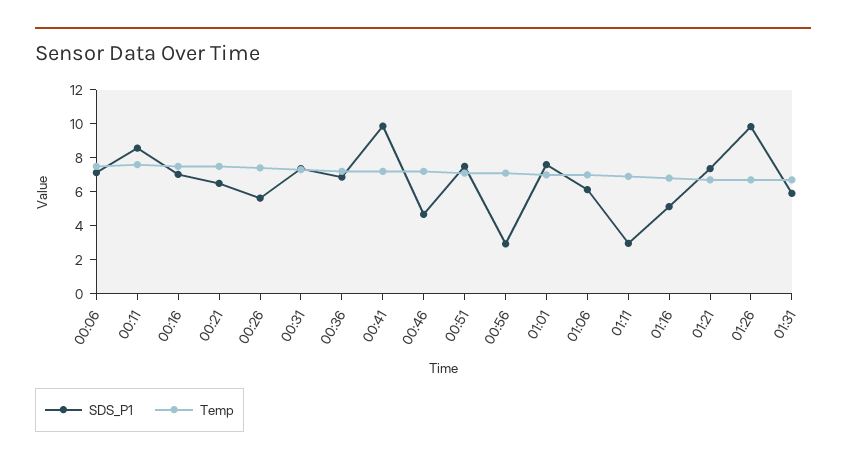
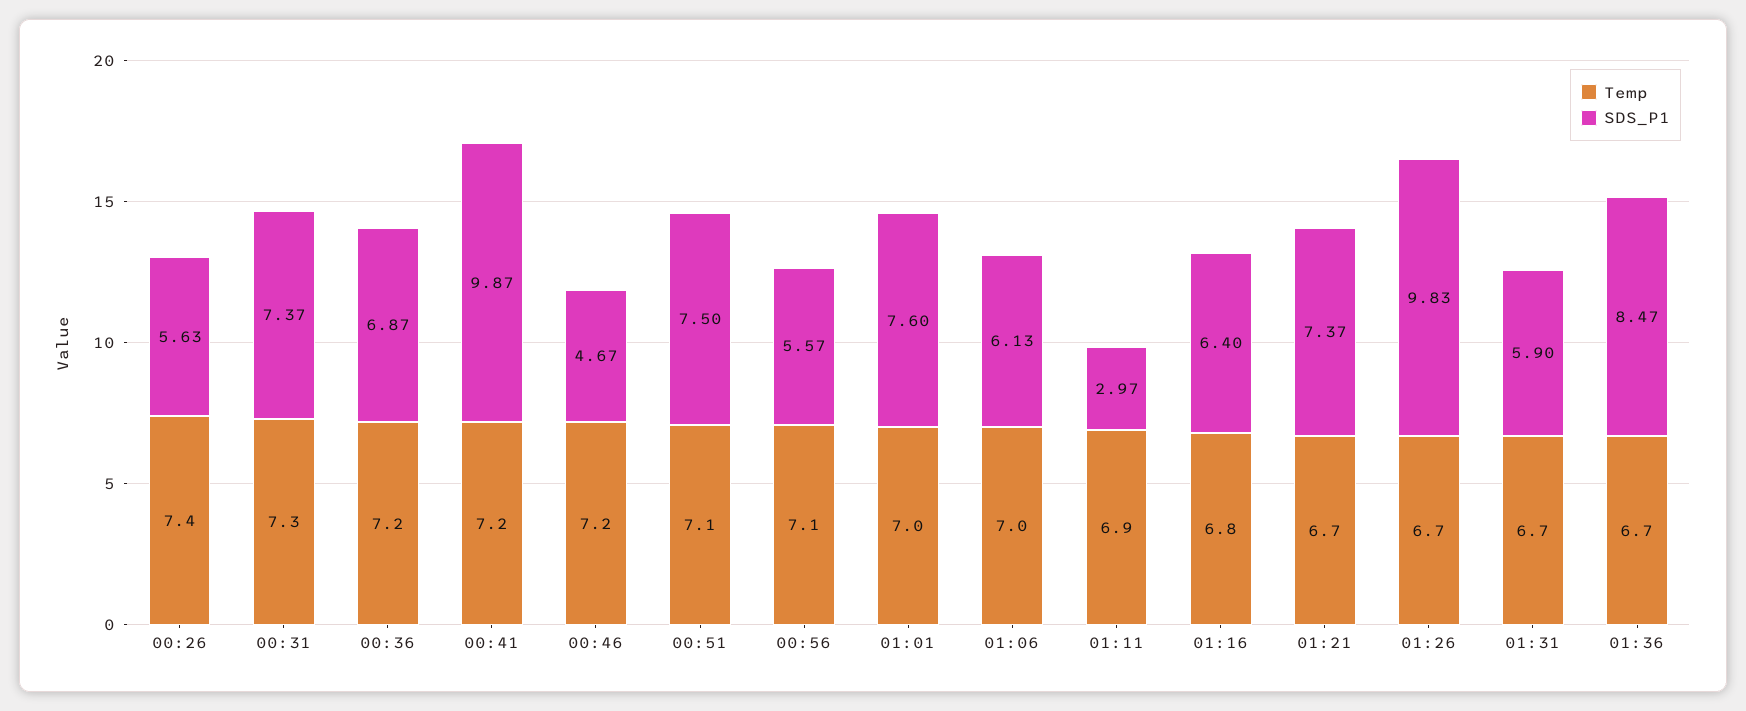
SDS_P1, 00:06: 7 -> none
Temp, 00:06: 7.5 -> none
SDS_P1, 00:11: 8.5 -> none
Temp, 00:11: 7.5 -> none
SDS_P1, 00:16: 7 -> none
Temp, 00:16: 7.5 -> none
SDS_P1, 00:21: 6.5 -> none
Temp, 00:21: 7.5 -> none
SDS_P1, 00:56: 3 -> 5.57
SDS_P1, 01:16: 5 -> 6.4
Temp, 01:36: none -> 6.7
SDS_P1, 01:36: none -> 8.47

